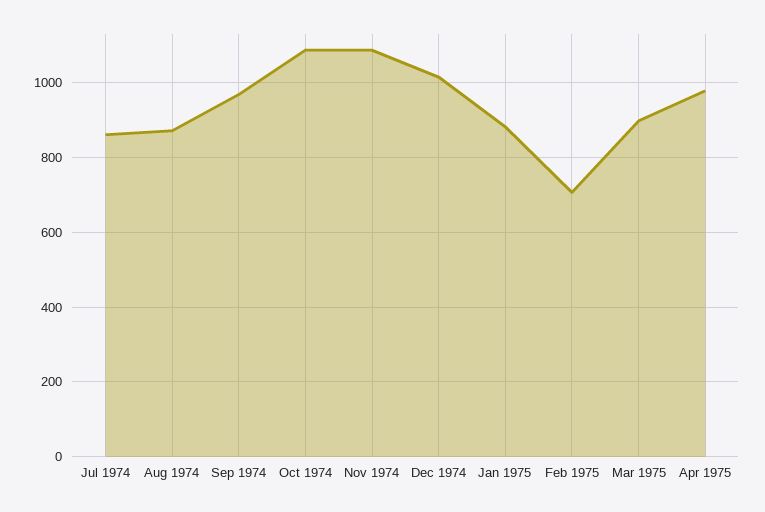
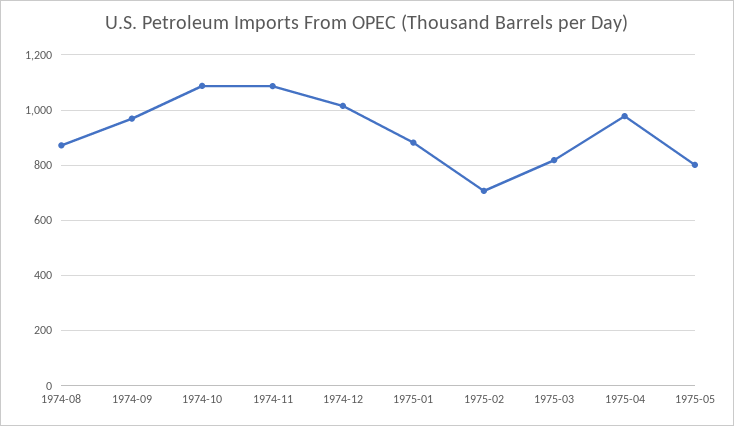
Jul 1974: 860 -> none
Mar 1975: 900 -> 825
1975-05: none -> 800

